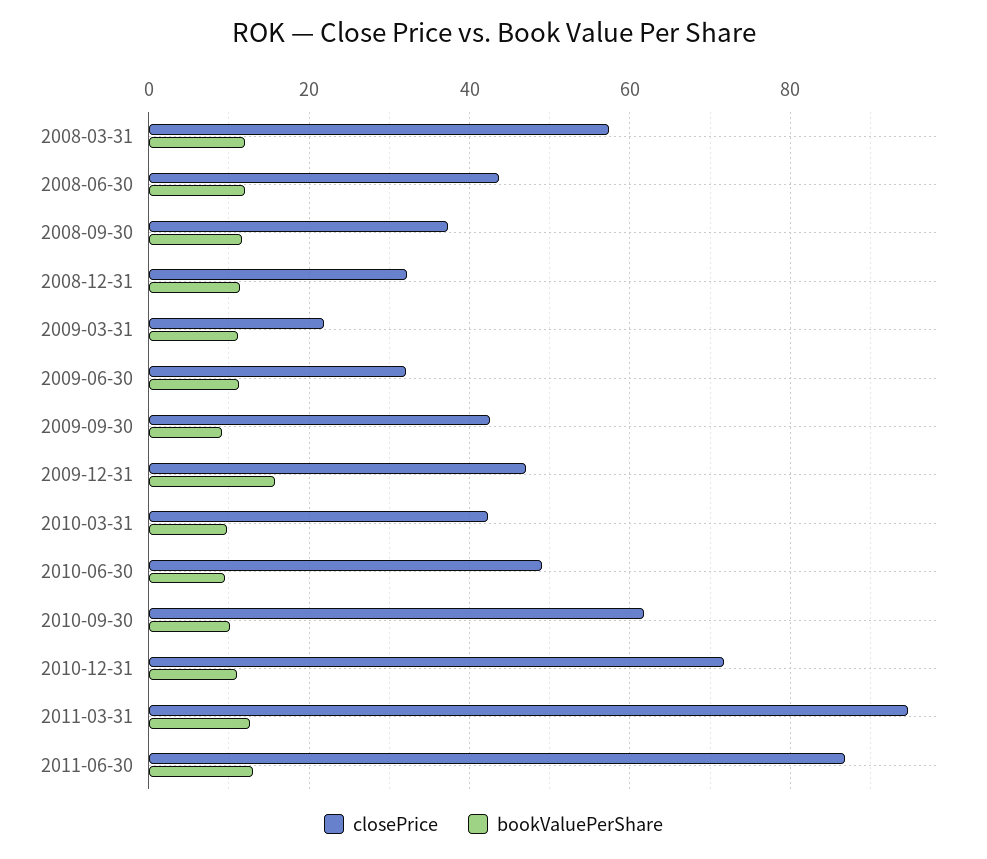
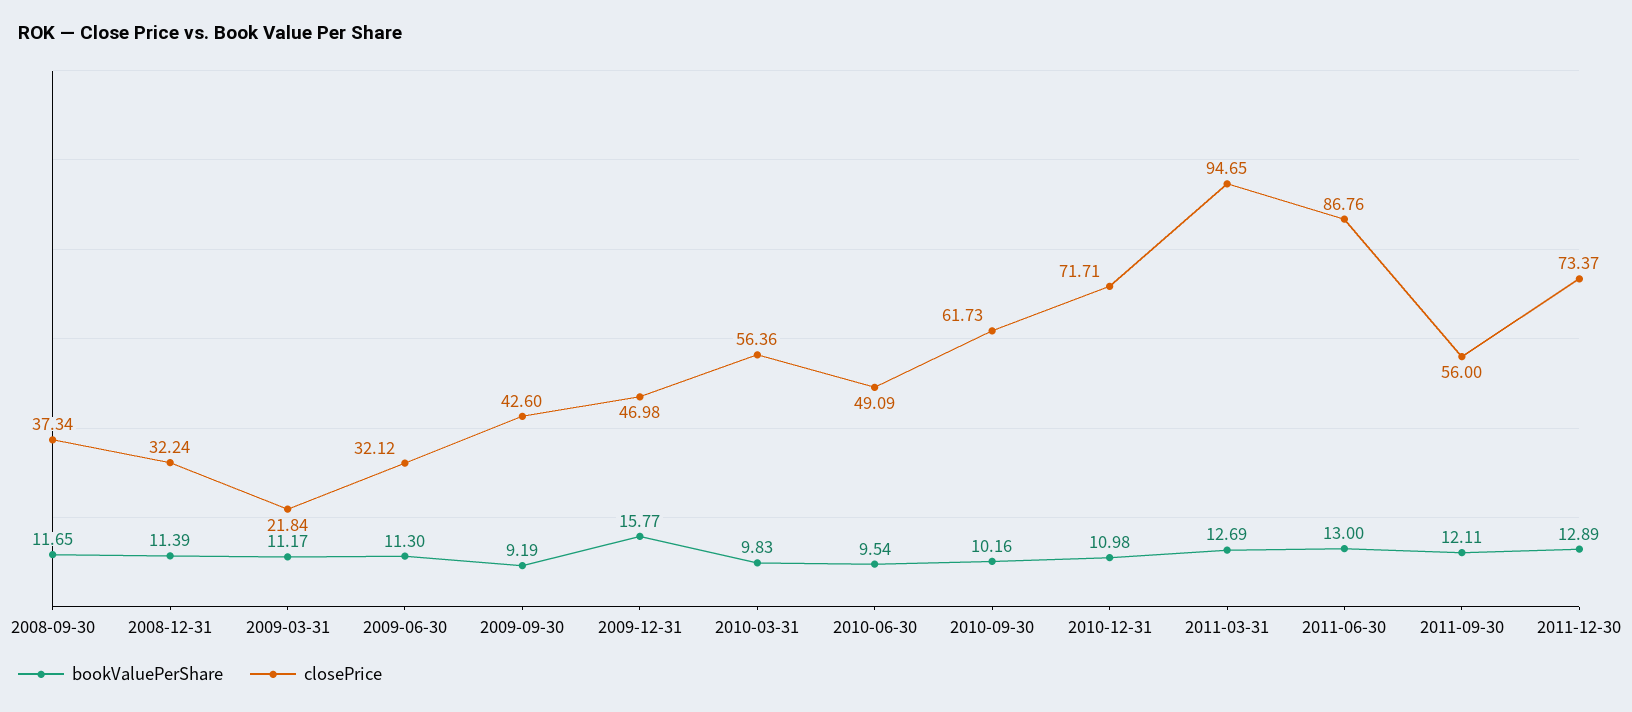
closePrice, 2008-03-31: 58 -> none
bookValuePerShare, 2008-03-31: 12 -> none
closePrice, 2008-06-30: 44 -> none
bookValuePerShare, 2008-06-30: 12 -> none
closePrice, 2010-03-31: 42 -> 56.36
bookValuePerShare, 2011-09-30: none -> 12.11
closePrice, 2011-09-30: none -> 56
bookValuePerShare, 2011-12-30: none -> 12.89
closePrice, 2011-12-30: none -> 73.37

